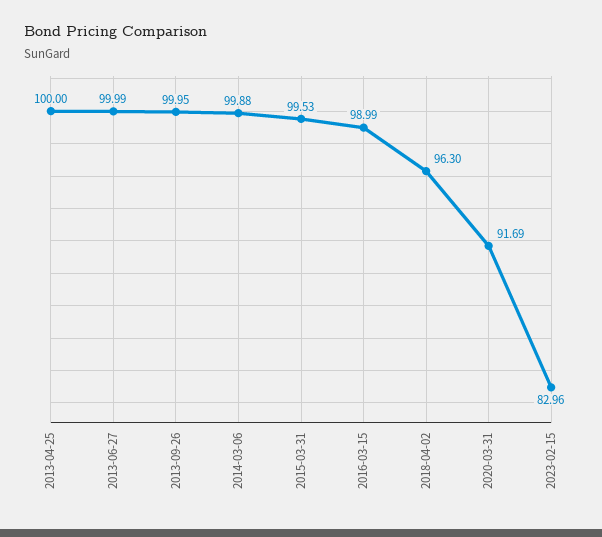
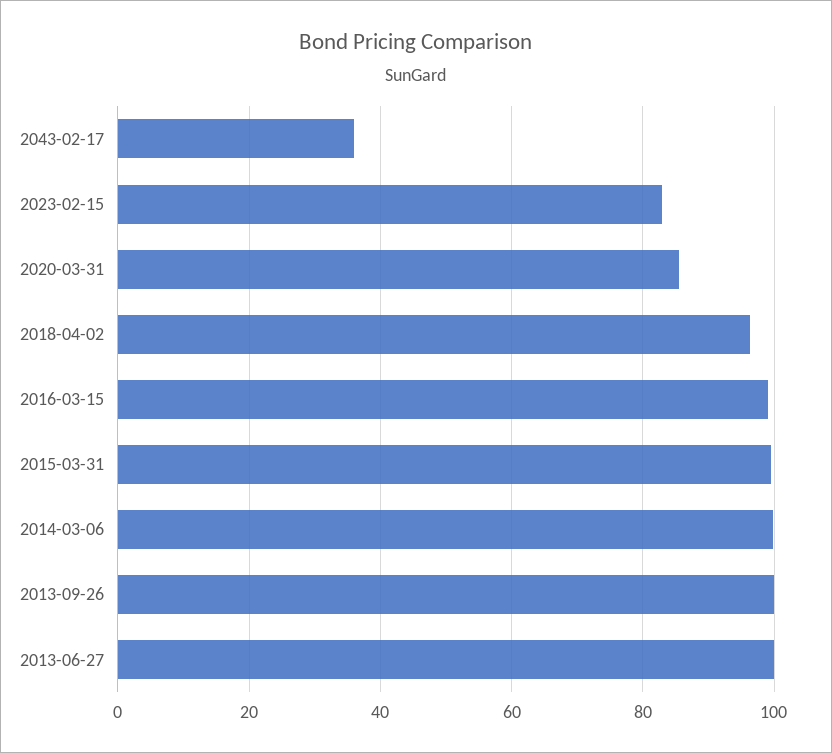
2013-04-25: 100 -> none
2020-03-31: 91.69 -> 86
2043-02-17: none -> 36

